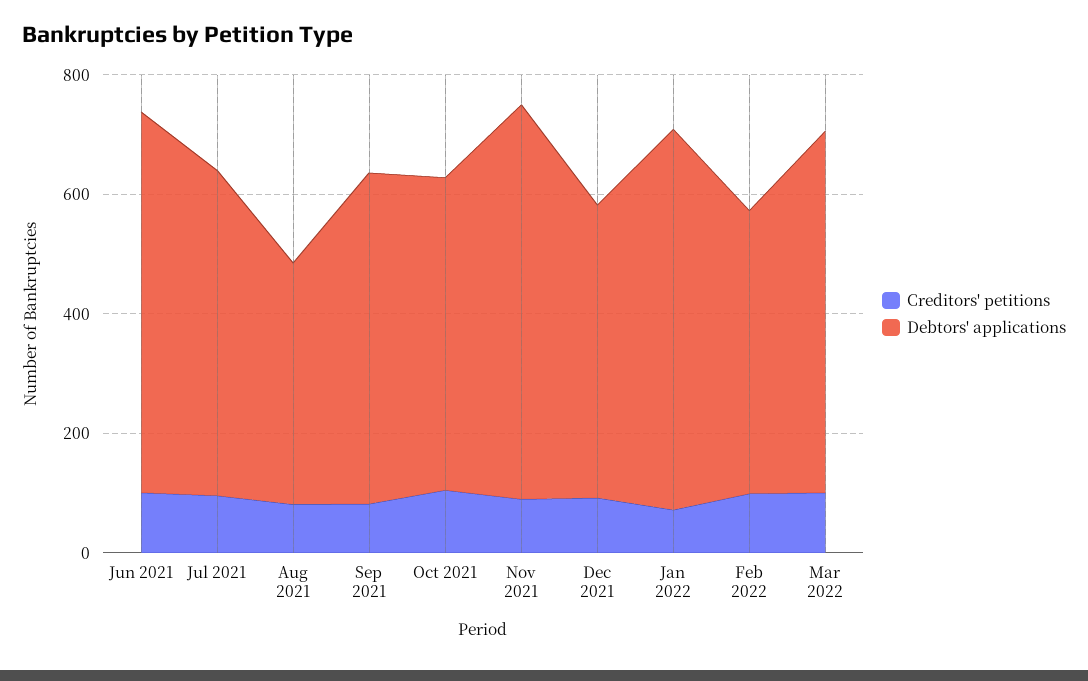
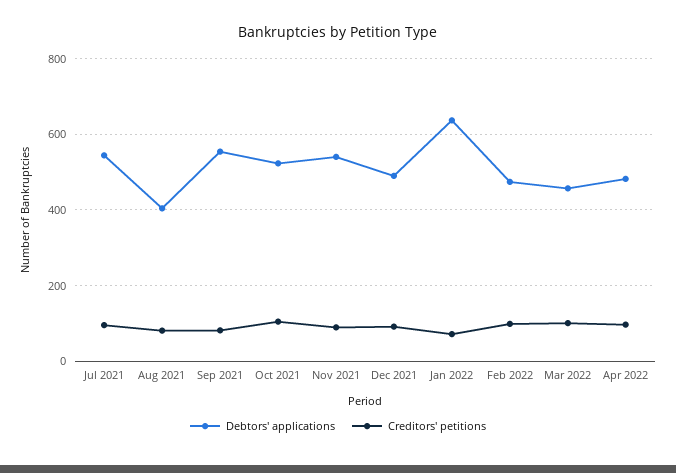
Creditors' petitions, Jun 2021: 100 -> none
Debtors' applications, Jun 2021: 650 -> none
Debtors' applications, Nov 2021: 650 -> 540
Debtors' applications, Mar 2022: 600 -> 460
Debtors' applications, Apr 2022: none -> 480
Creditors' petitions, Apr 2022: none -> 100

